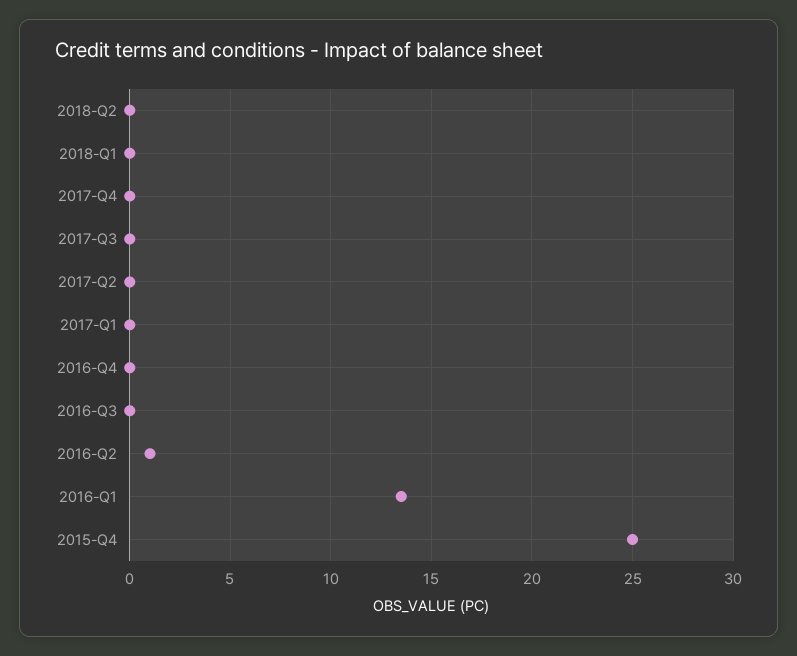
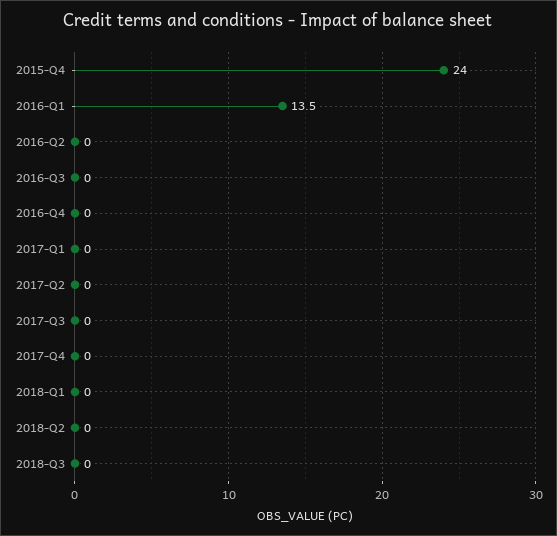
2016-Q2: 1 -> 0
2015-Q4: 25 -> 24
2018-Q3: none -> 0

